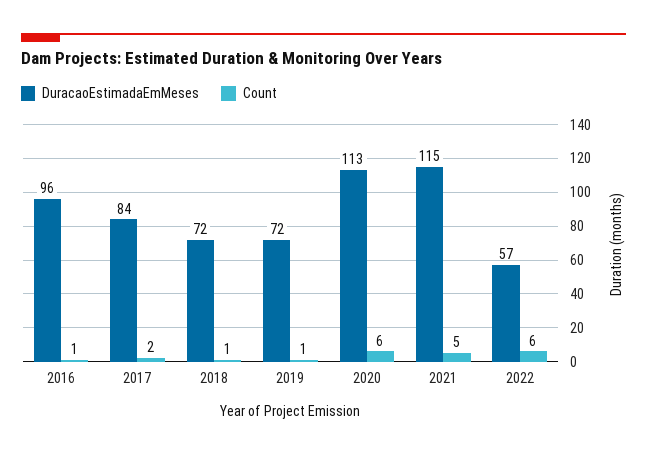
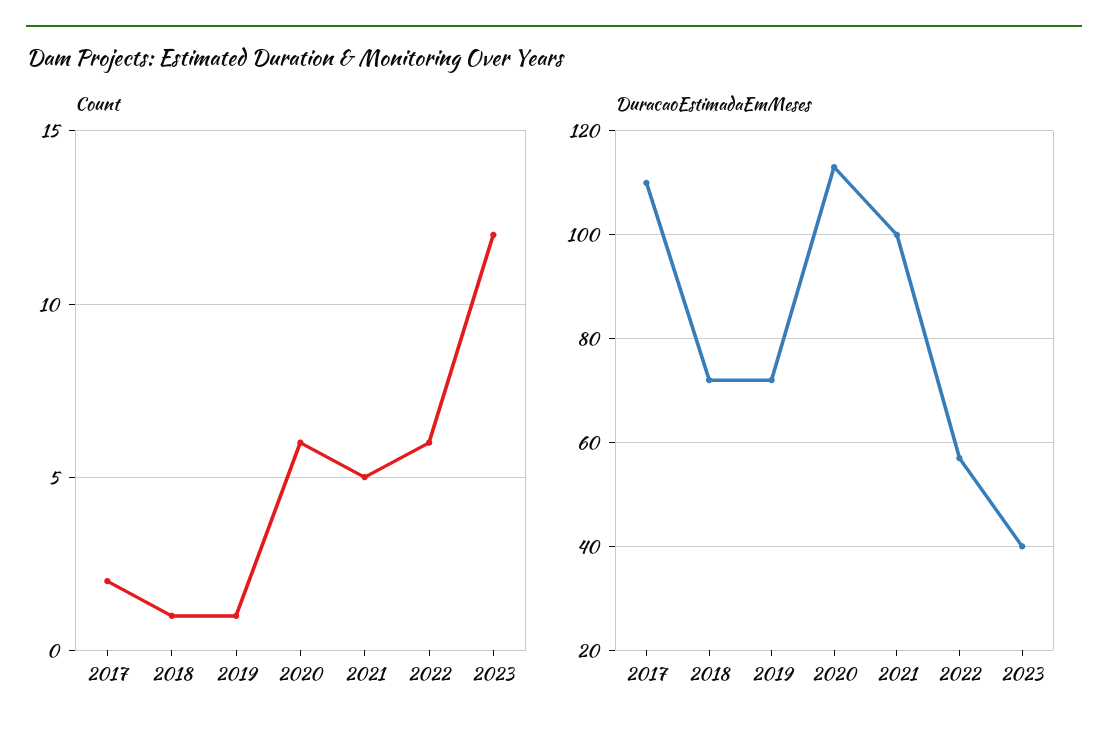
DuracaoEstimadaEmMeses, 2016: 96 -> none
Count, 2016: 1 -> none
DuracaoEstimadaEmMeses, 2017: 84 -> 110
DuracaoEstimadaEmMeses, 2021: 115 -> 100
Count, 2023: none -> 12
DuracaoEstimadaEmMeses, 2023: none -> 40

